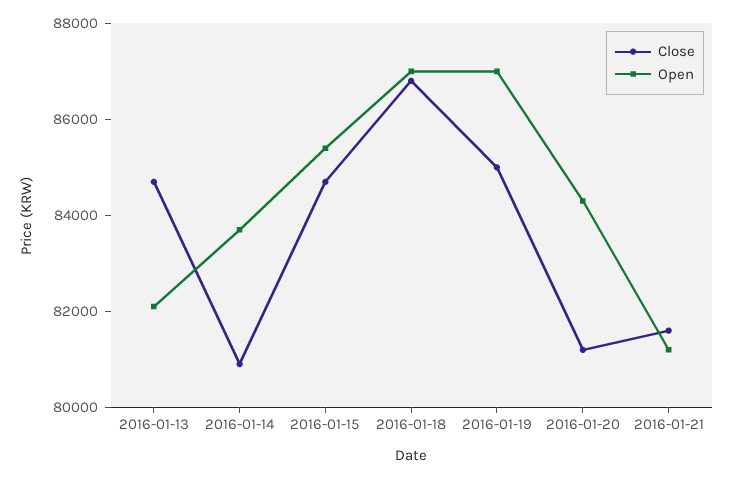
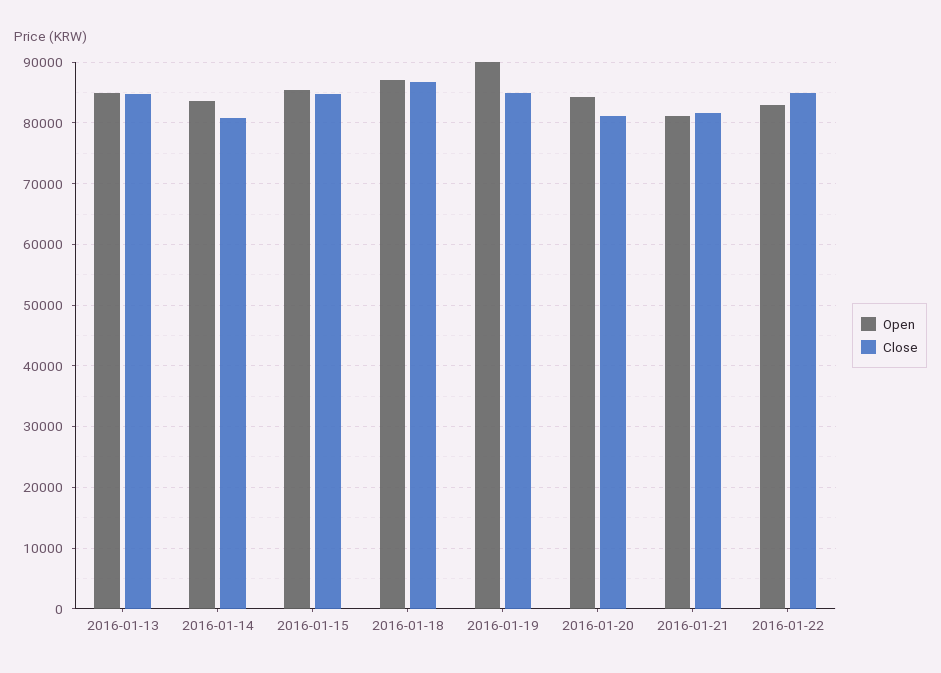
Open, 2016-01-13: 82000 -> 85000
Open, 2016-01-19: 87000 -> 90000
Open, 2016-01-22: none -> 83000
Close, 2016-01-22: none -> 85000

